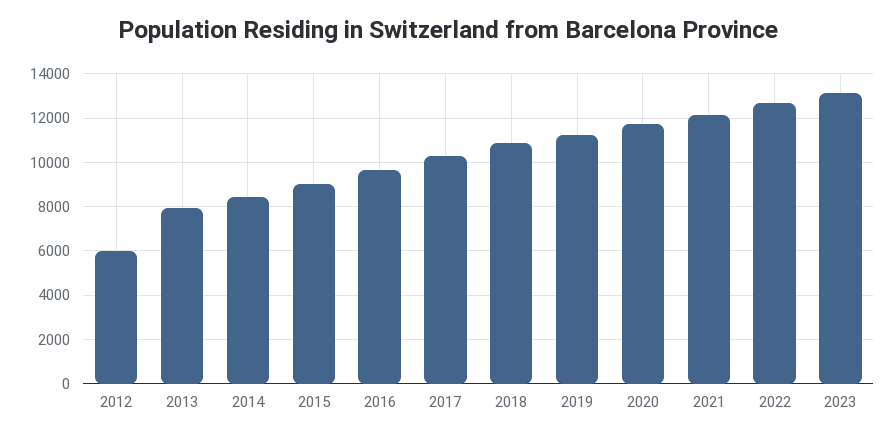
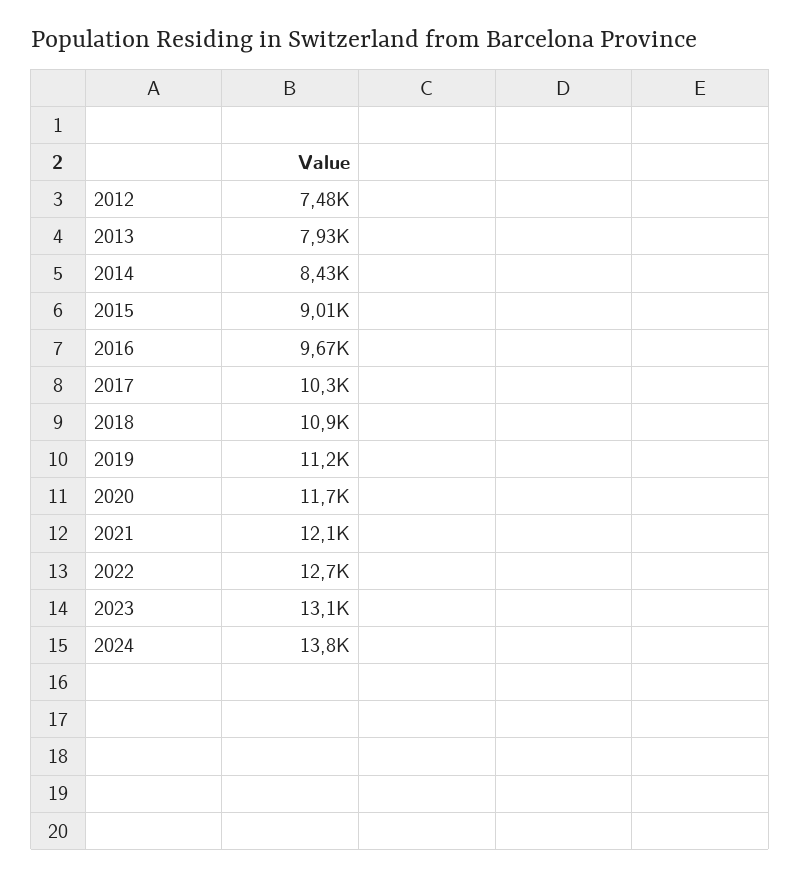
2012: 6000 -> 7480
2024: none -> 13800

